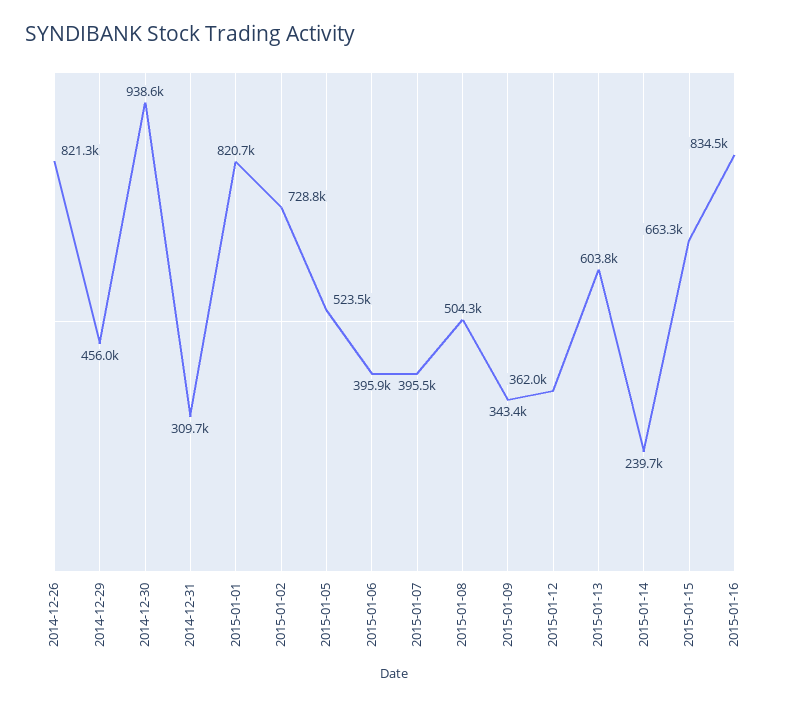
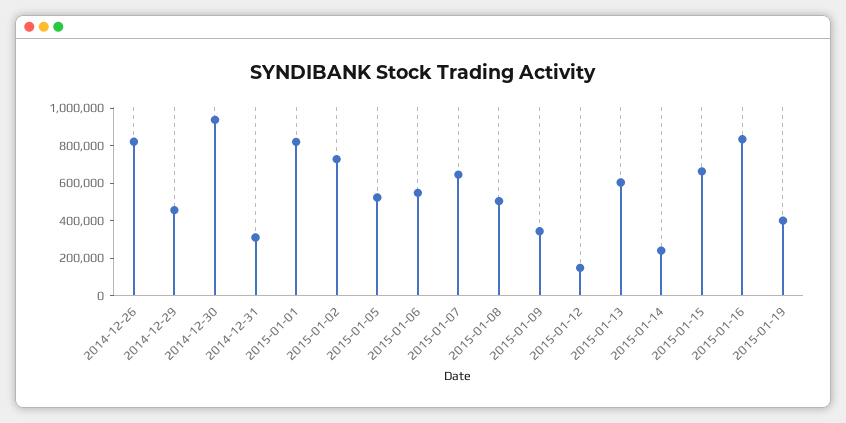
2015-01-06: 395900 -> 550000
2015-01-07: 395500 -> 650000
2015-01-12: 362000 -> 150000
2015-01-19: none -> 400000

